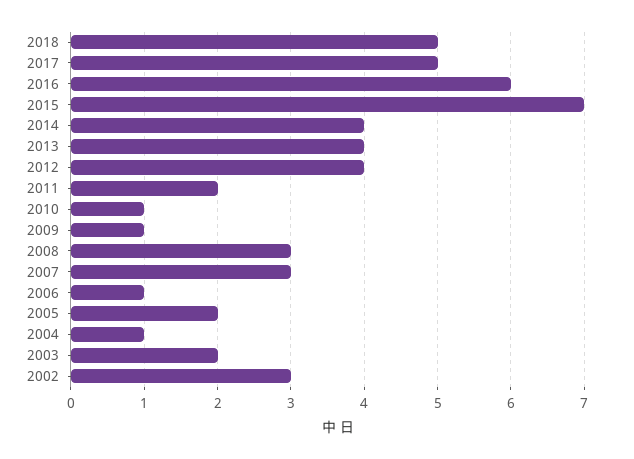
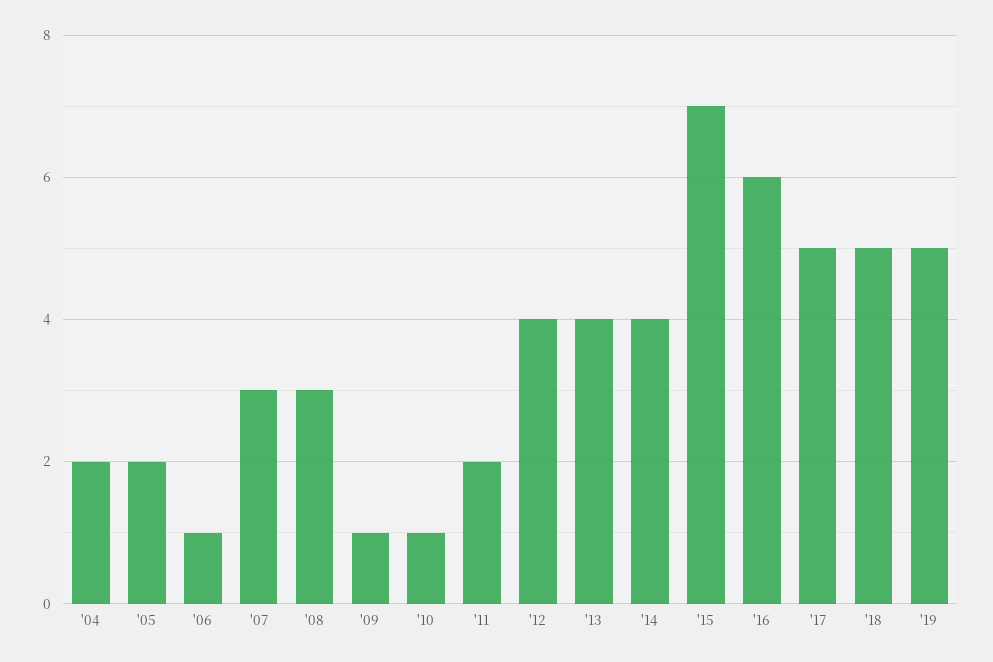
2004: 1 -> 2
2003: 2 -> none
2002: 3 -> none
'19: none -> 5

